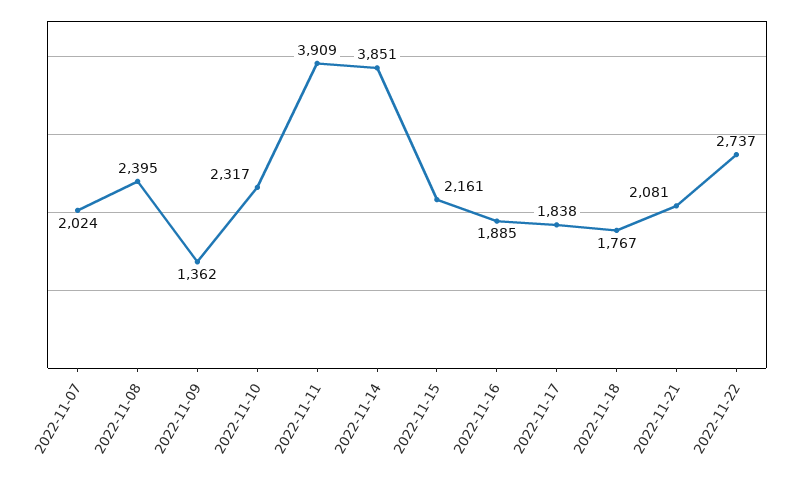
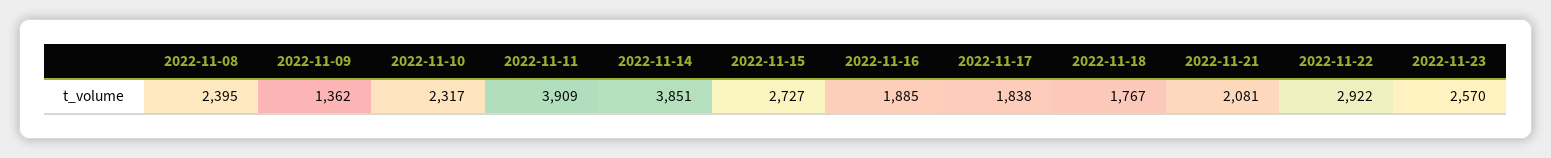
2022-11-07: 2024 -> none
2022-11-15: 2161 -> 2727
2022-11-22: 2737 -> 2922
2022-11-23: none -> 2570

